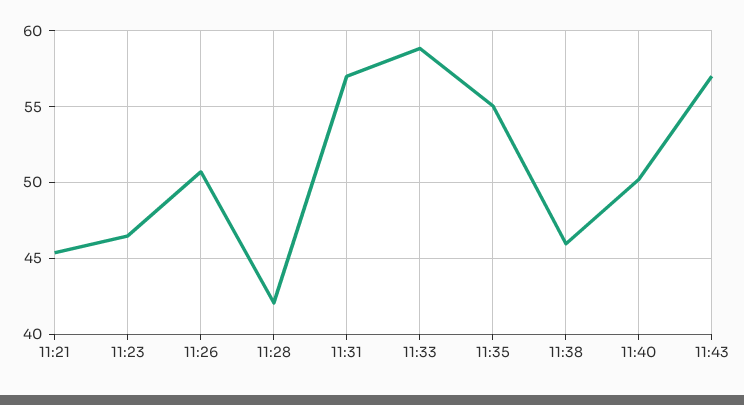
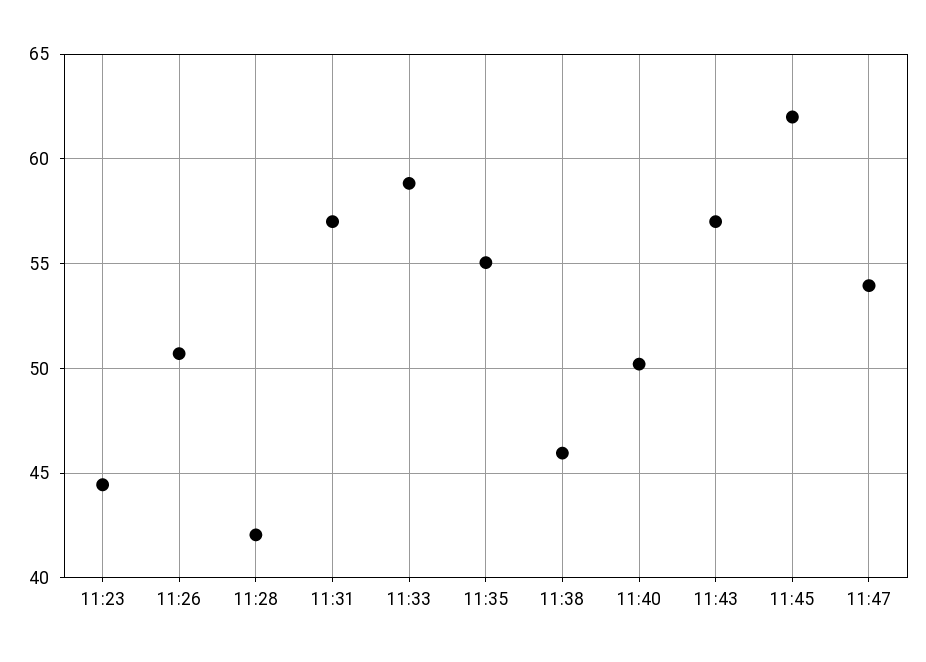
11:21: 45.5 -> none
11:23: 46.5 -> 44.5
11:45: none -> 62
11:47: none -> 54

